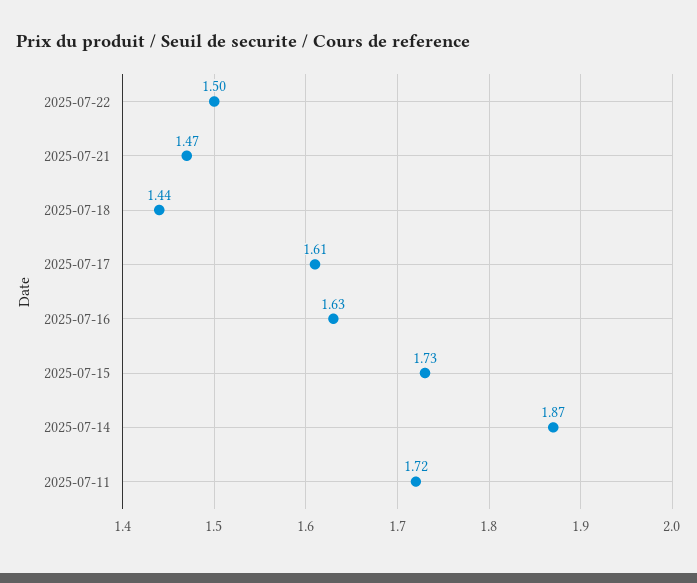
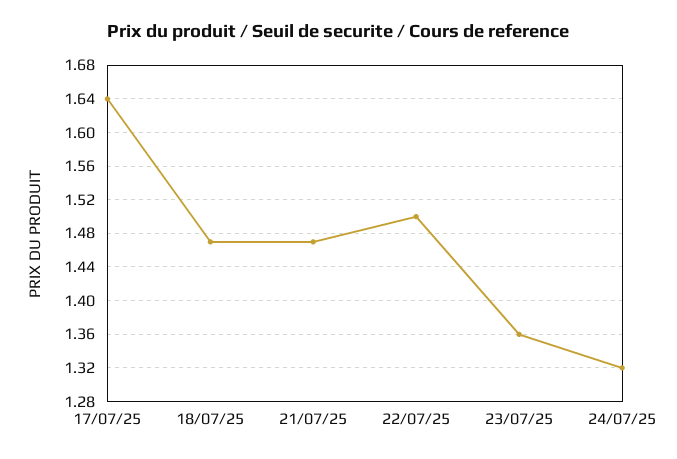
2025-07-18: 1.44 -> 1.47
2025-07-17: 1.61 -> 1.64
2025-07-16: 1.63 -> none
2025-07-15: 1.73 -> none
2025-07-14: 1.87 -> none
2025-07-11: 1.72 -> none
23/07/25: none -> 1.36
24/07/25: none -> 1.32

